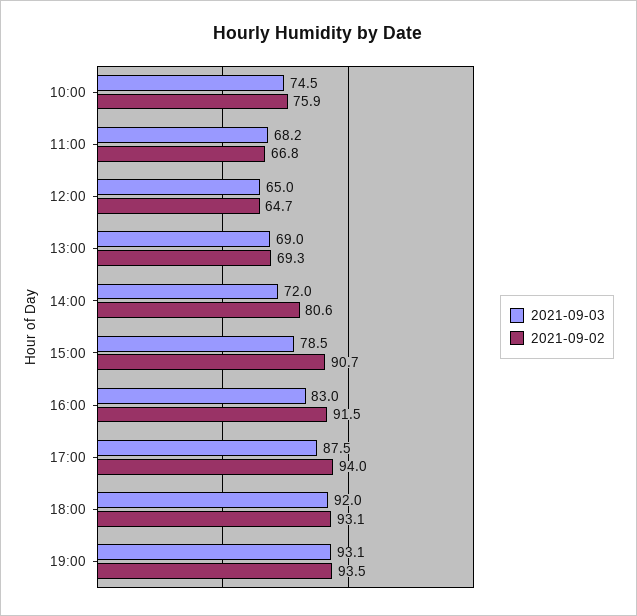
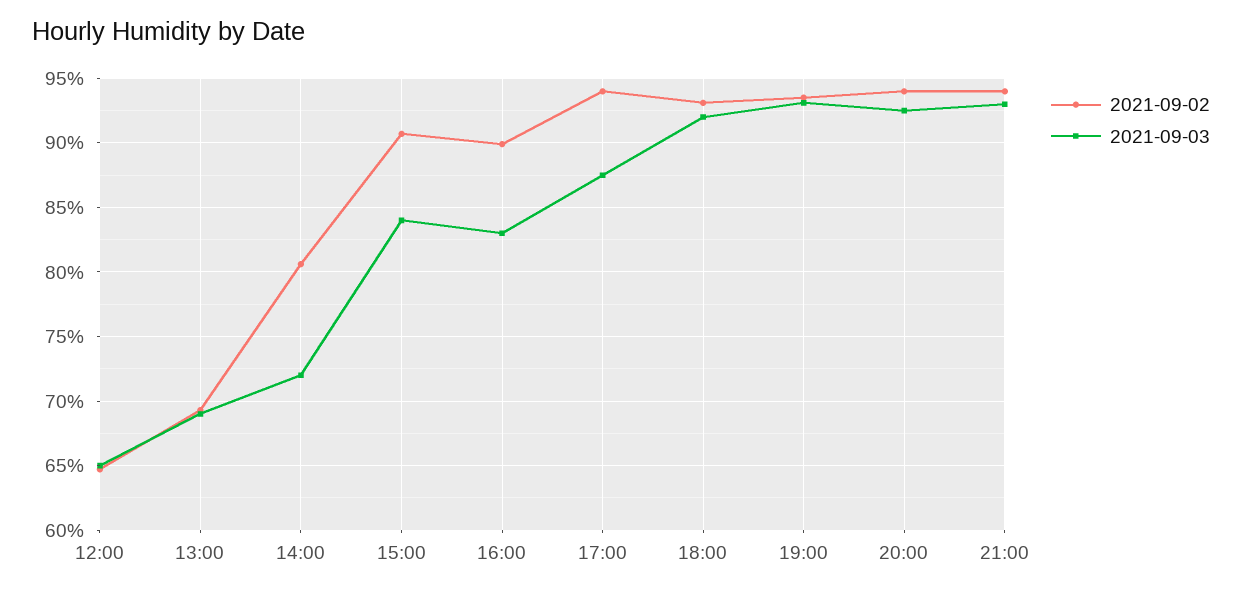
2021-09-03, 10:00: 74.5 -> none
2021-09-02, 10:00: 75.9 -> none
2021-09-03, 11:00: 68.2 -> none
2021-09-02, 11:00: 66.8 -> none
2021-09-03, 15:00: 78.5 -> 84
2021-09-02, 16:00: 91.5 -> 90
2021-09-02, 20:00: none -> 94
2021-09-03, 20:00: none -> 92.5
2021-09-02, 21:00: none -> 94
2021-09-03, 21:00: none -> 93

